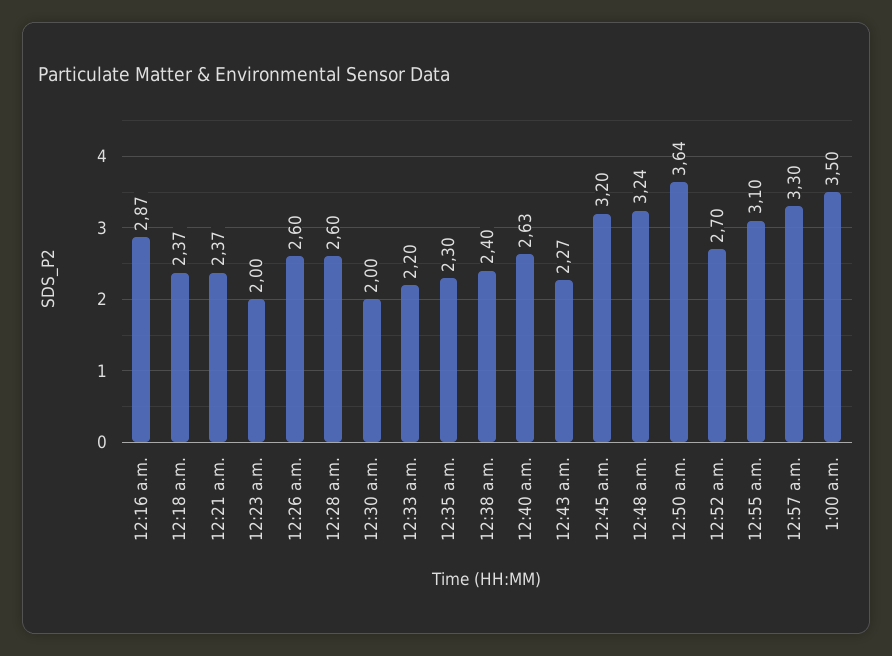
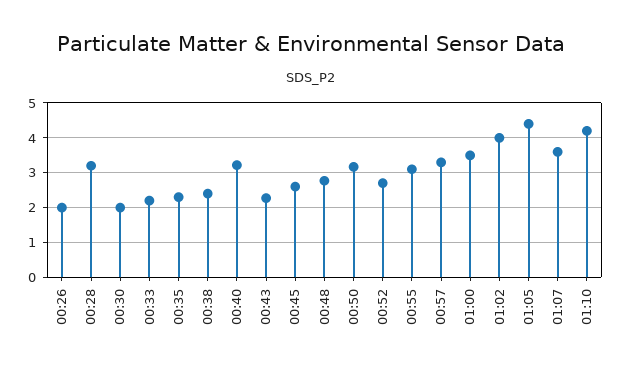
12:16 a.m.: 2.87 -> none
12:18 a.m.: 2.37 -> none
12:21 a.m.: 2.37 -> none
12:23 a.m.: 2 -> none
12:26 a.m.: 2.6 -> 2
12:28 a.m.: 2.6 -> 3.2
12:40 a.m.: 2.63 -> 3.2
12:45 a.m.: 3.2 -> 2.6
12:48 a.m.: 3.24 -> 2.8
12:50 a.m.: 3.64 -> 3.2
01:02: none -> 4
01:05: none -> 4.4
01:07: none -> 3.6
01:10: none -> 4.2

